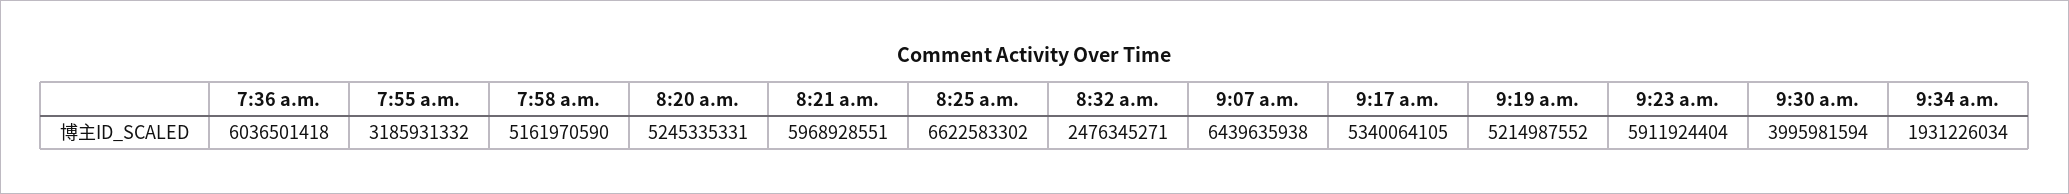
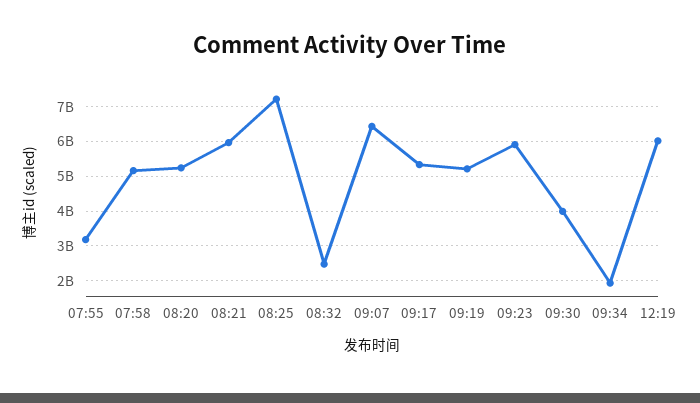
7:36 a.m.: 6036501418 -> none
8:25 a.m.: 6622583302 -> 7200000000
12:19: none -> 6000000000

